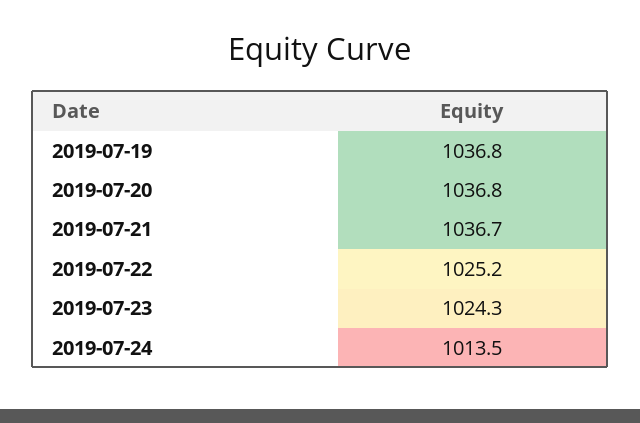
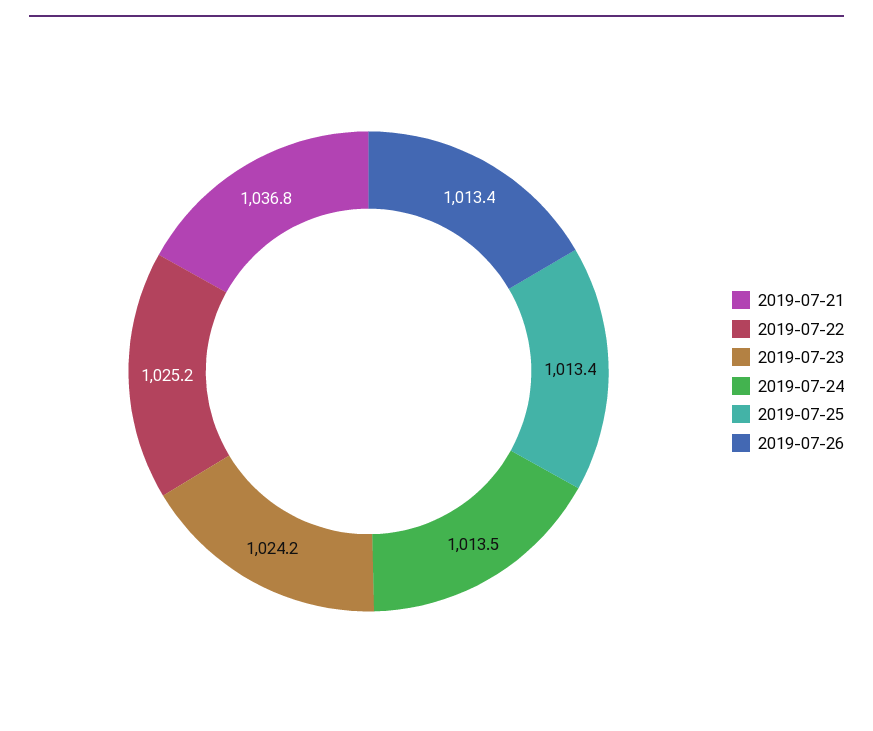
2019-07-19: 1036.8 -> none
2019-07-20: 1036.8 -> none
2019-07-21: 1036.7 -> 1036.8
2019-07-23: 1024.3 -> 1024.2
2019-07-25: none -> 1013.4
2019-07-26: none -> 1013.4

